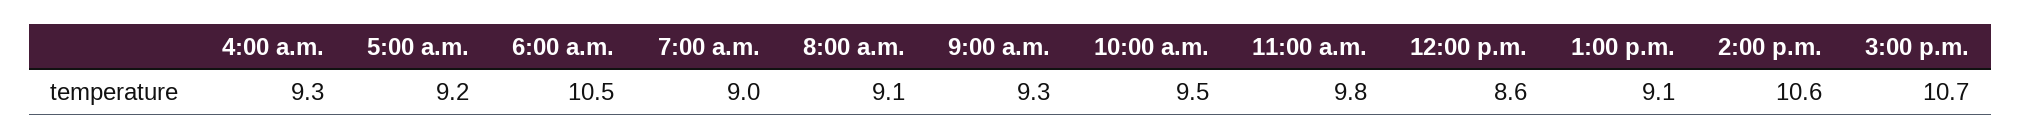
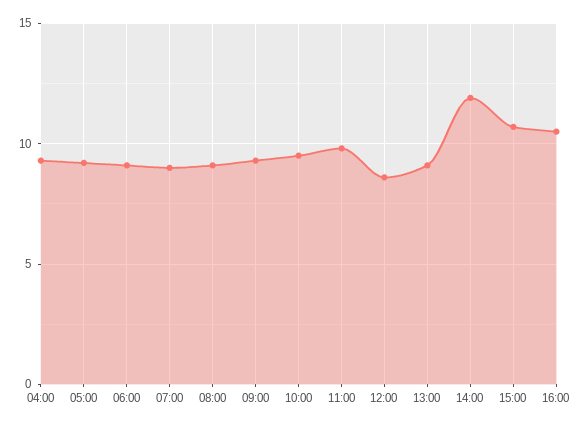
6:00 a.m.: 10.5 -> 9
2:00 p.m.: 10.6 -> 12
16:00: none -> 10.5

